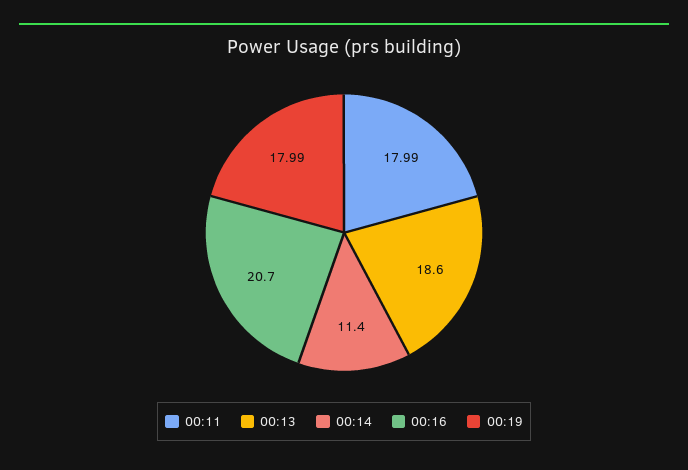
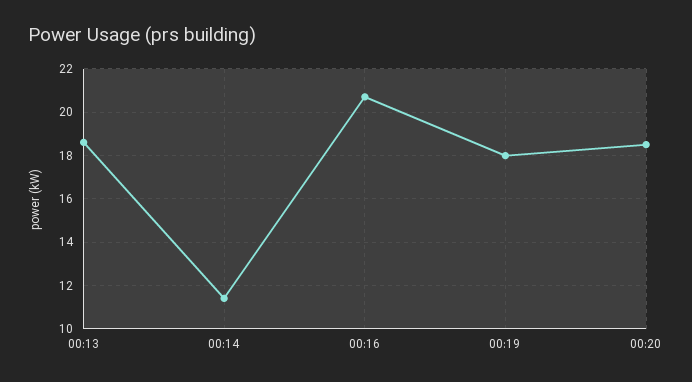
00:11: 17.99 -> none
00:20: none -> 18.5

